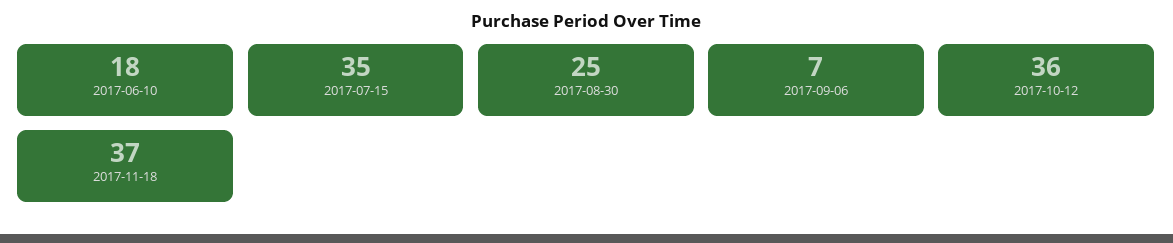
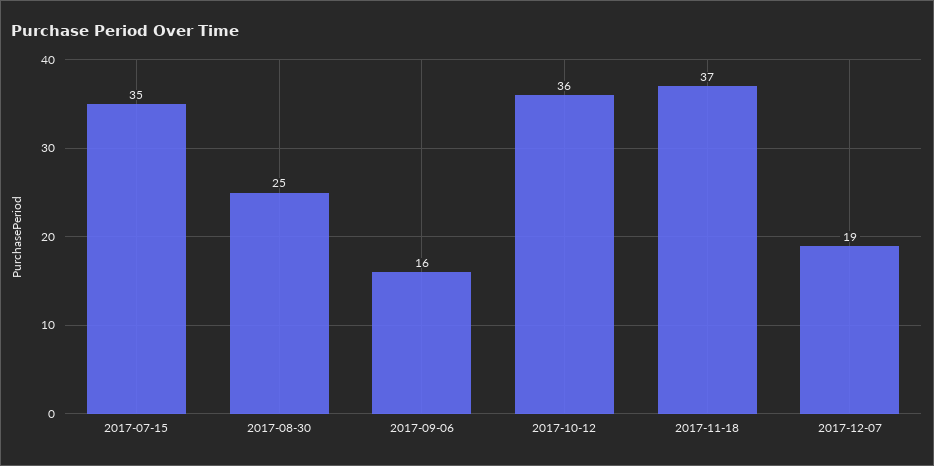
2017-06-10: 18 -> none
2017-09-06: 7 -> 16
2017-12-07: none -> 19

